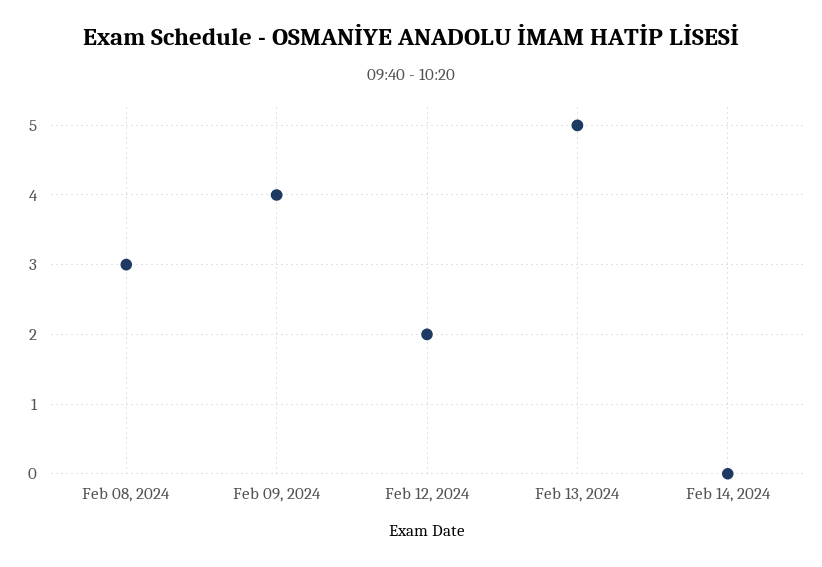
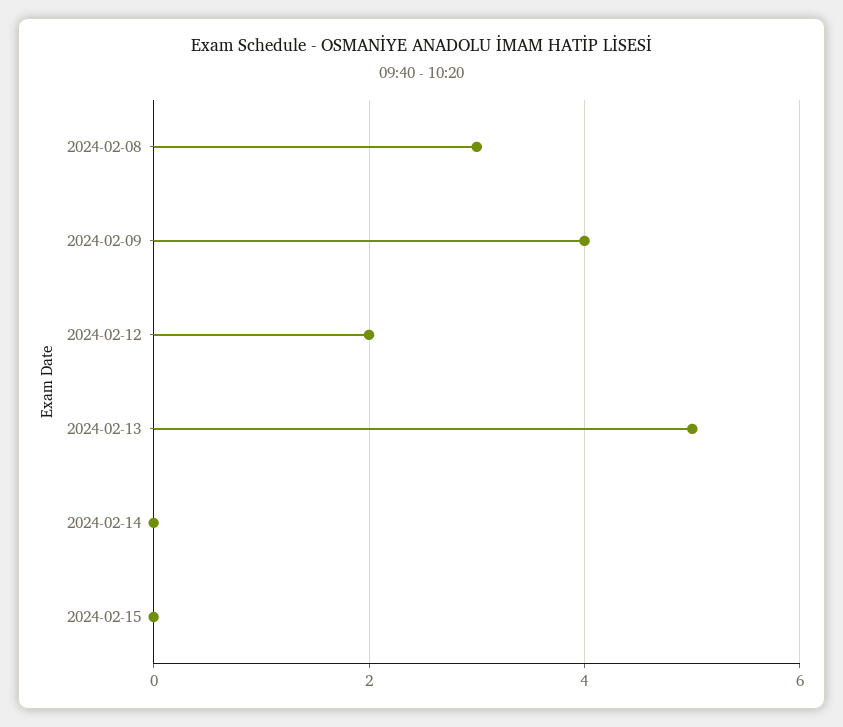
2024-02-15: none -> 0

